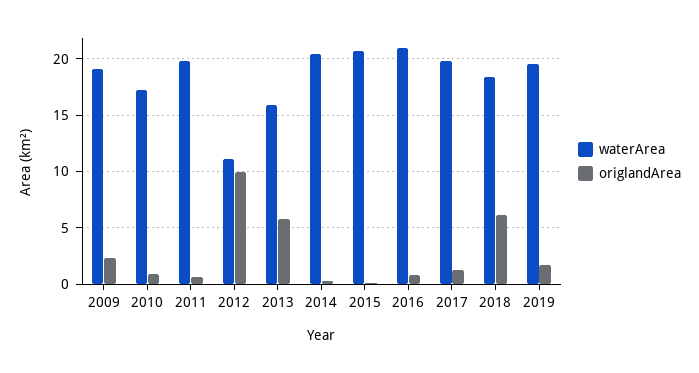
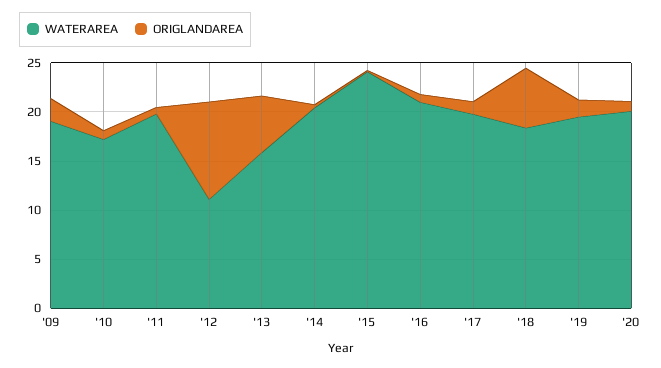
waterArea, 2015: 21 -> 24
waterArea, '20: none -> 20
origlandArea, '20: none -> 1

